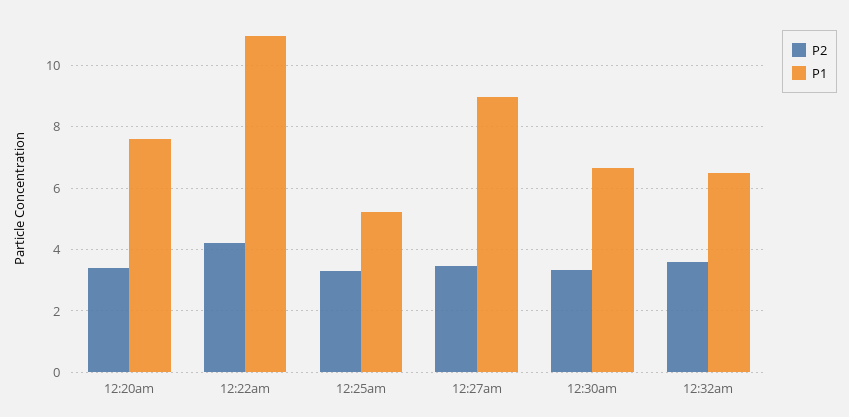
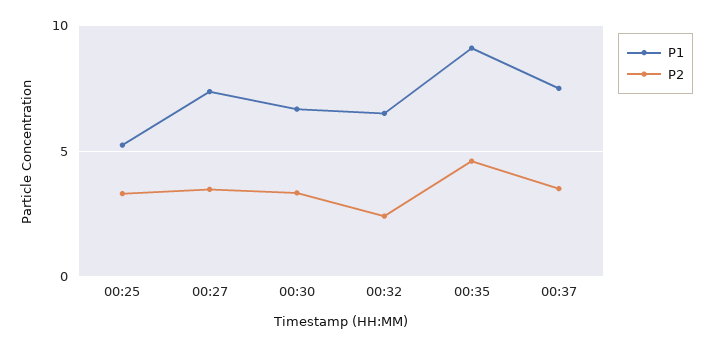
P2, 12:20am: 3.4 -> none
P1, 12:20am: 7.6 -> none
P2, 12:22am: 4.2 -> none
P1, 12:22am: 11 -> none
P1, 12:27am: 9 -> 7.5
P2, 12:32am: 3.6 -> 2.5
P1, 00:35: none -> 9
P2, 00:35: none -> 4.5
P1, 00:37: none -> 7.5
P2, 00:37: none -> 3.5

